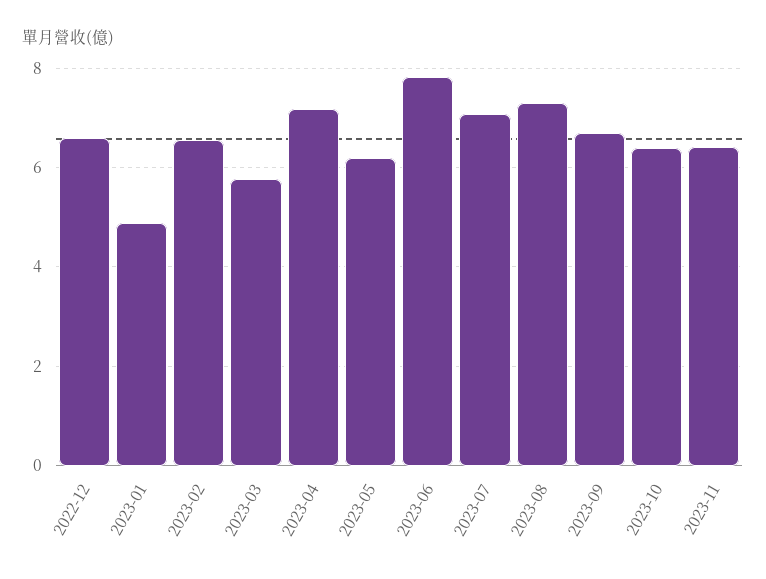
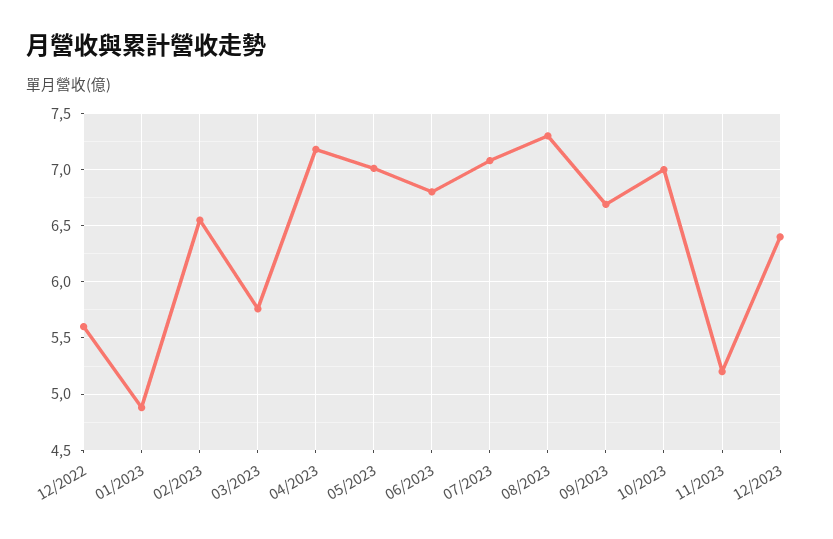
2022-12: 6.6 -> 5.6
2023-05: 6.2 -> 7
2023-06: 7.8 -> 6.8
2023-10: 6.4 -> 7
2023-11: 6.4 -> 5.2
12/2023: none -> 6.4

